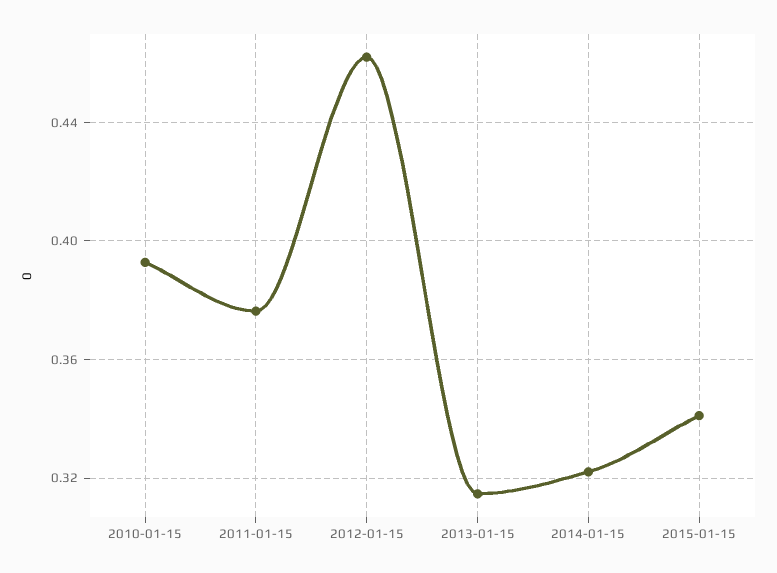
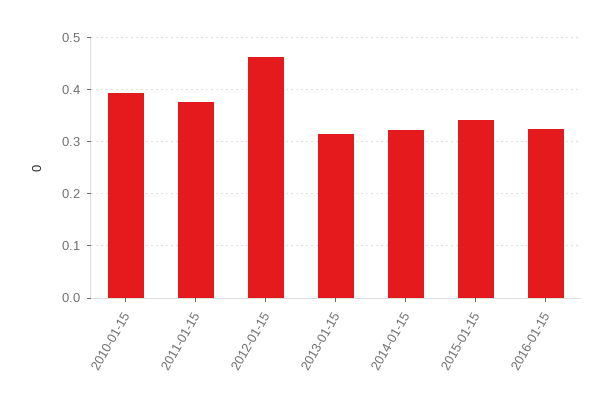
2016-01-15: none -> 0.32

